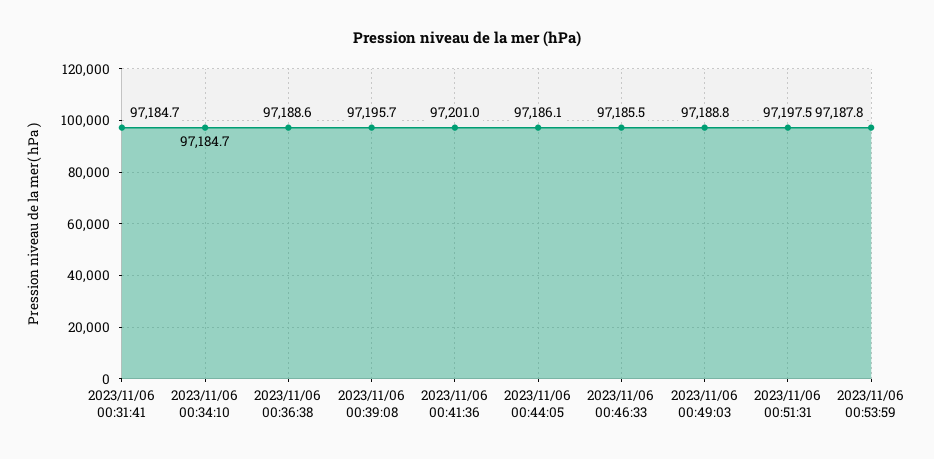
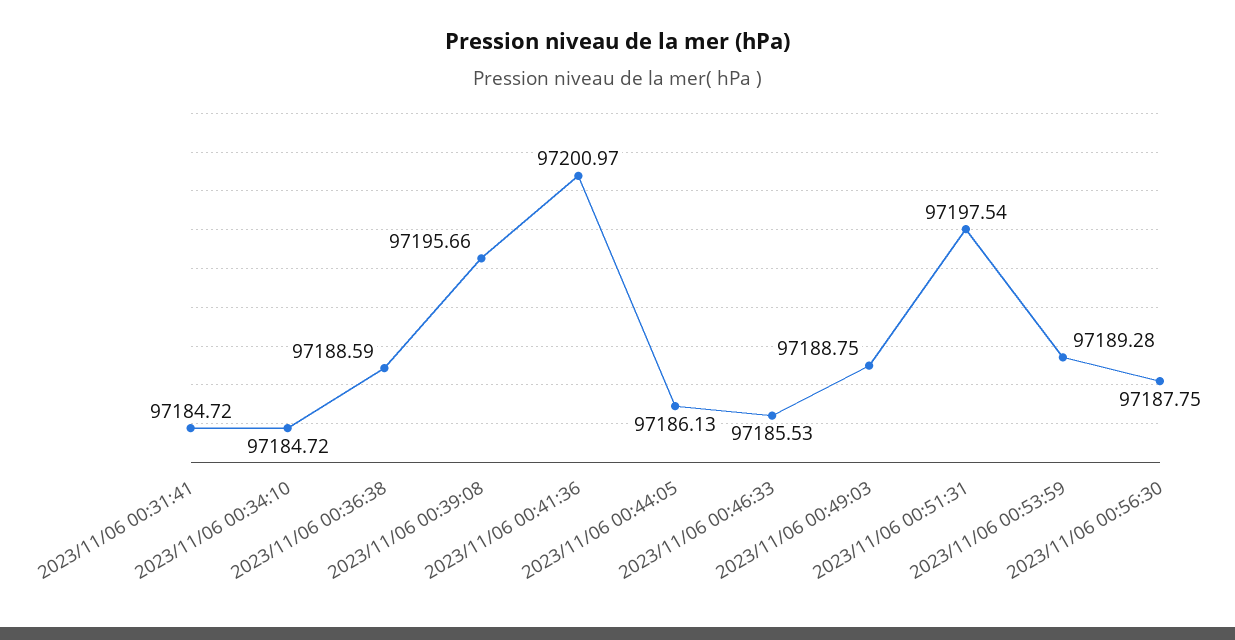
2023/11/06 00:53:59: 97187.8 -> 97189.28
2023/11/06 00:56:30: none -> 97187.75

